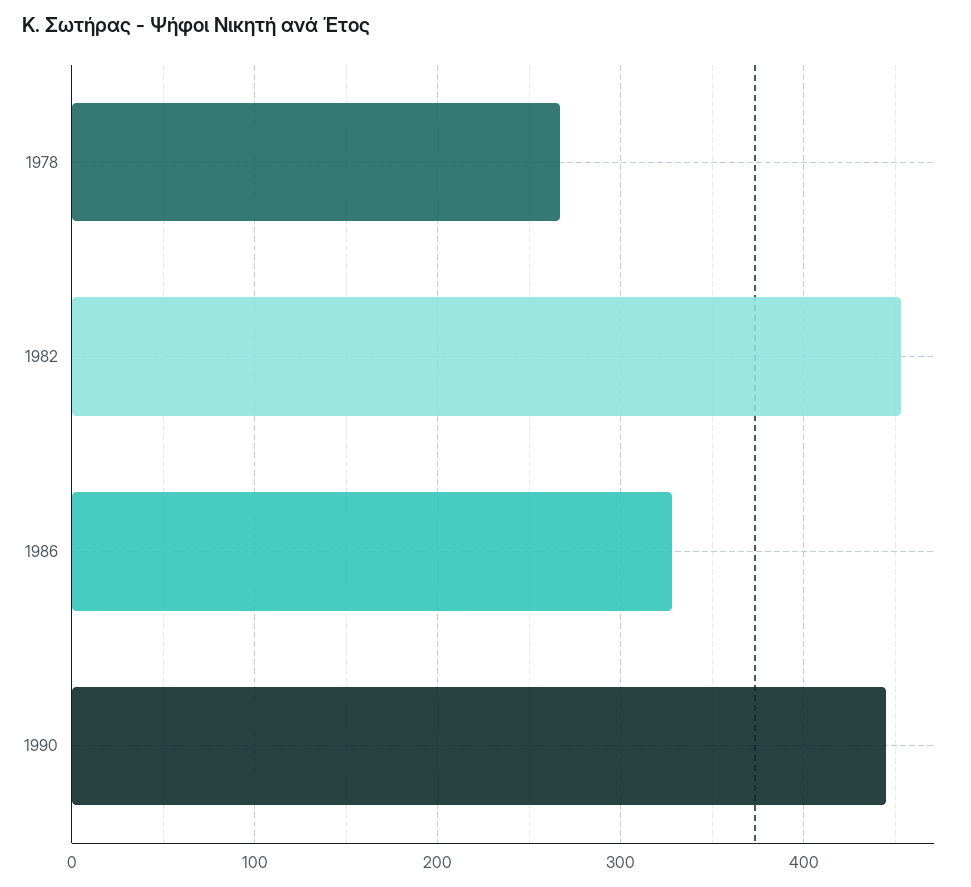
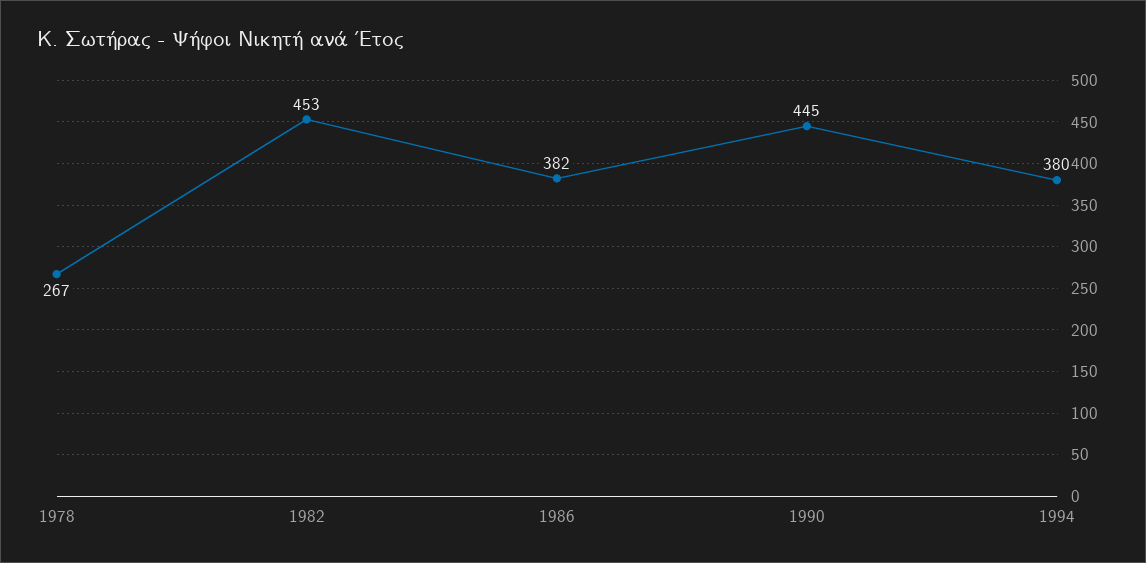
1986: 330 -> 382
1994: none -> 380

